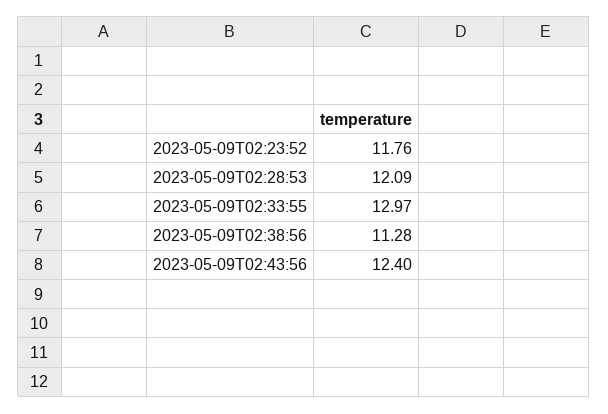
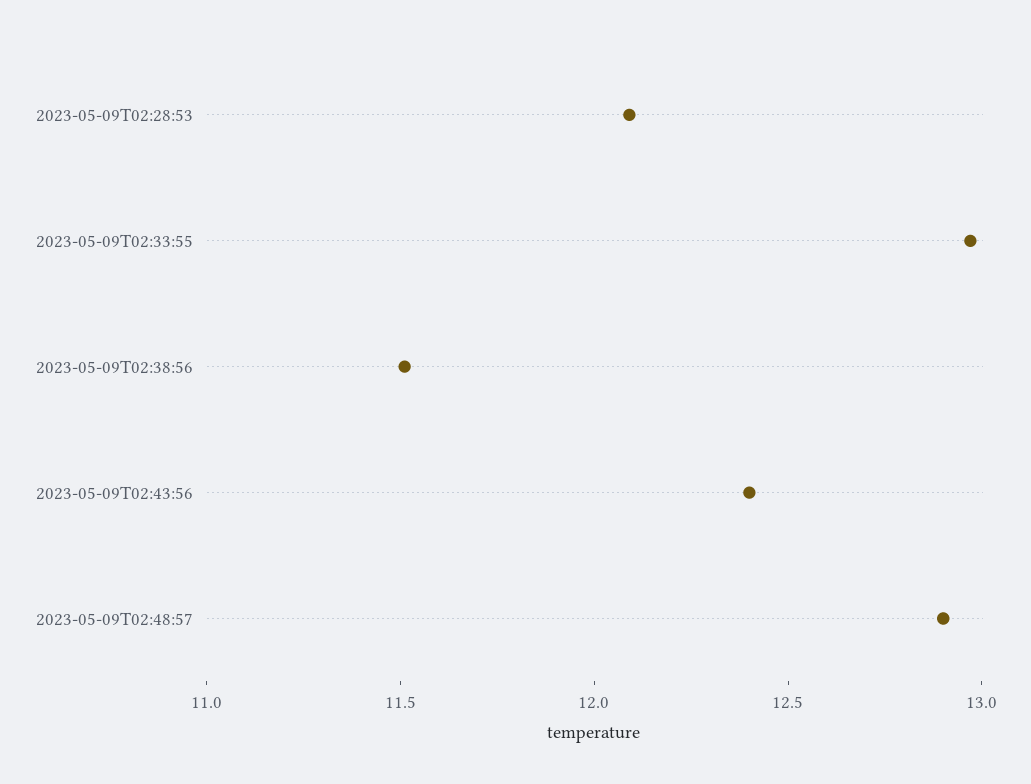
2023-05-09T02:23:52: 11.76 -> none
2023-05-09T02:38:56: 11.28 -> 11.5
2023-05-09T02:48:57: none -> 12.9

